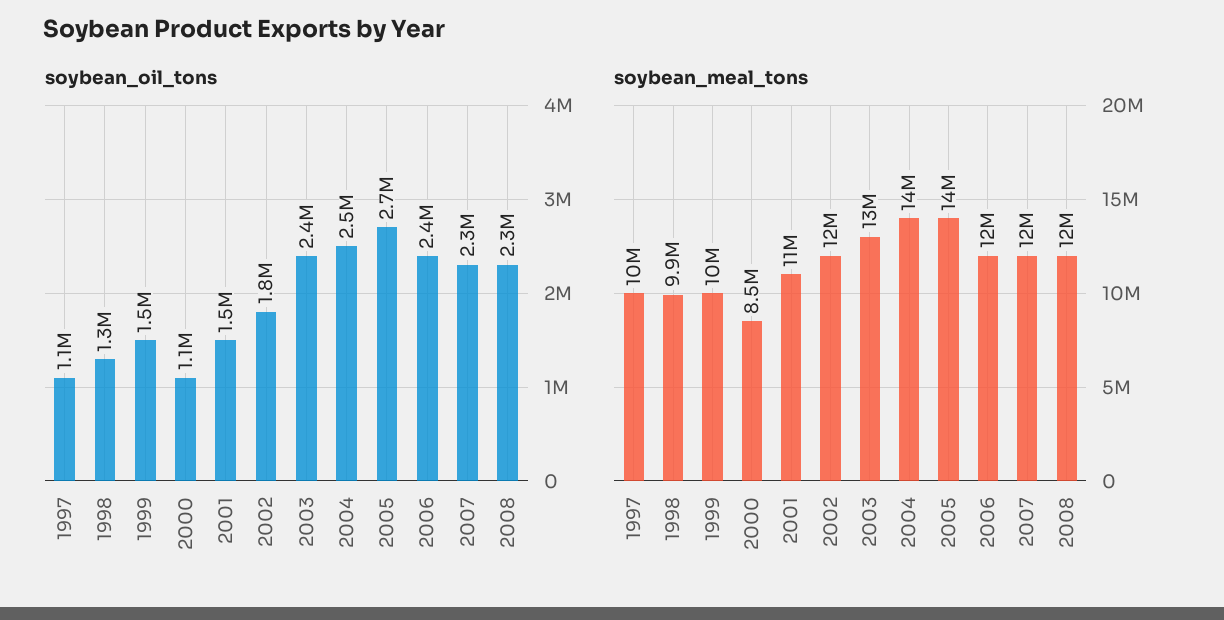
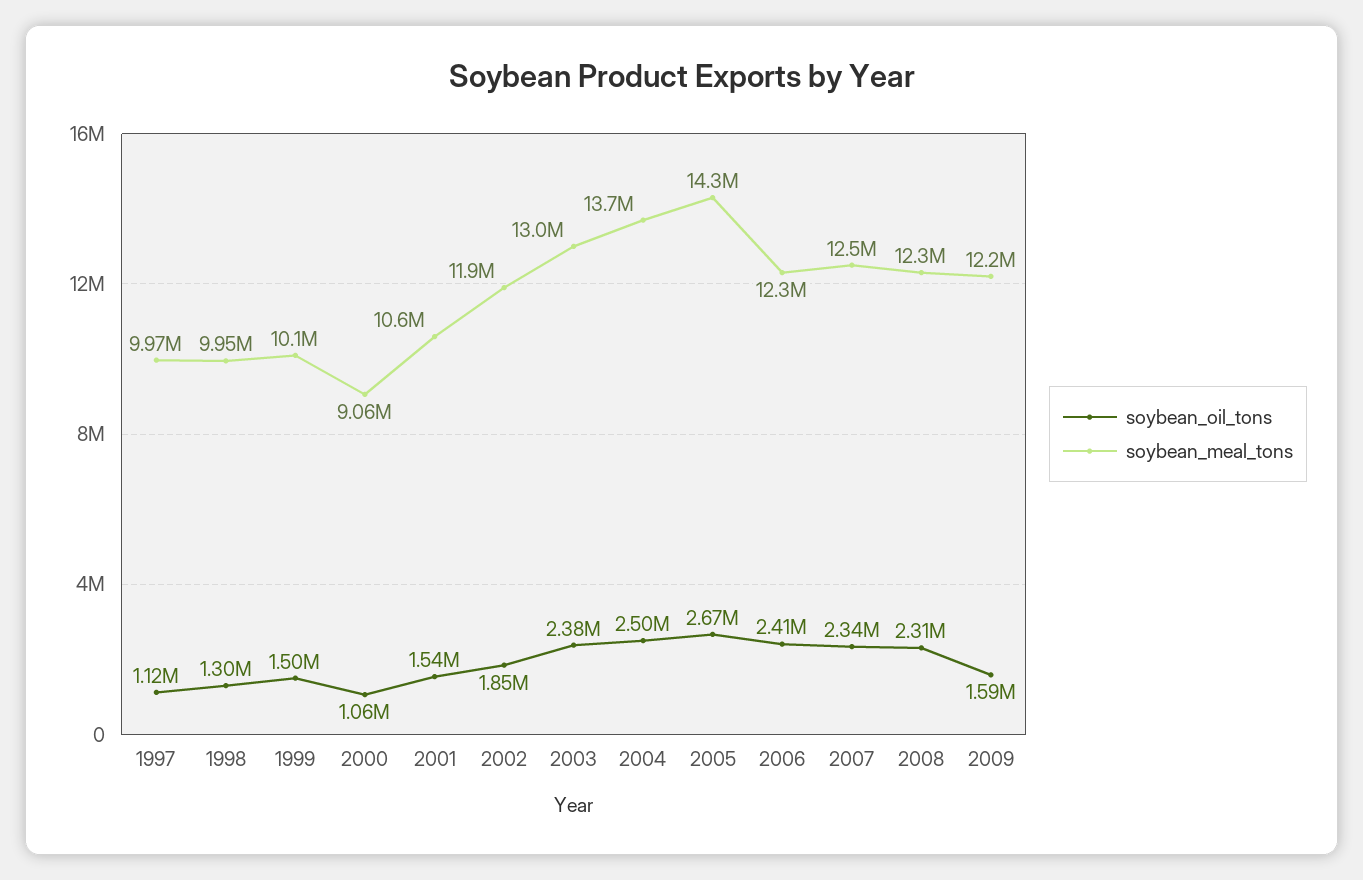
soybean_meal_tons, 2000: 8500000 -> 9060000
soybean_oil_tons, 2009: none -> 1590000
soybean_meal_tons, 2009: none -> 12200000

